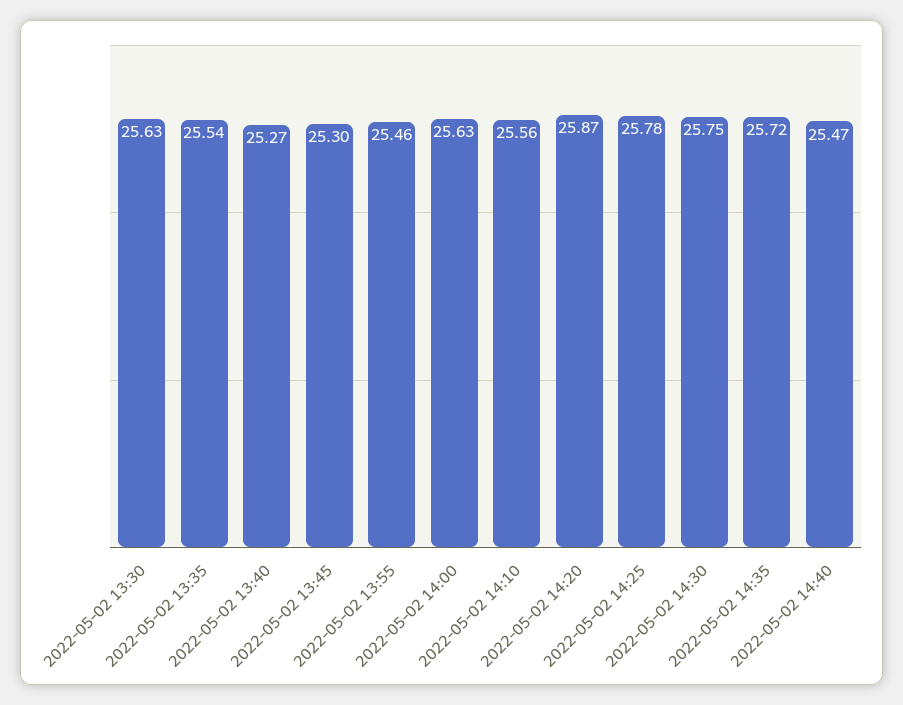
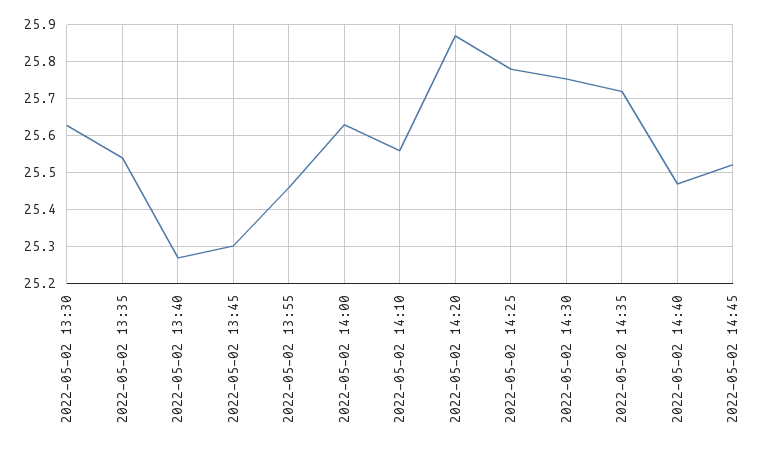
2022-05-02 14:45: none -> 25.52

